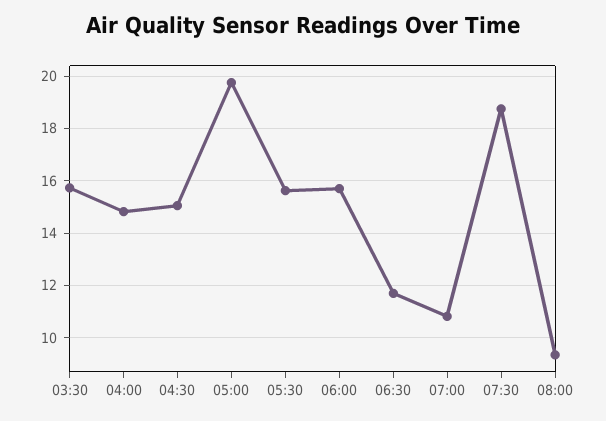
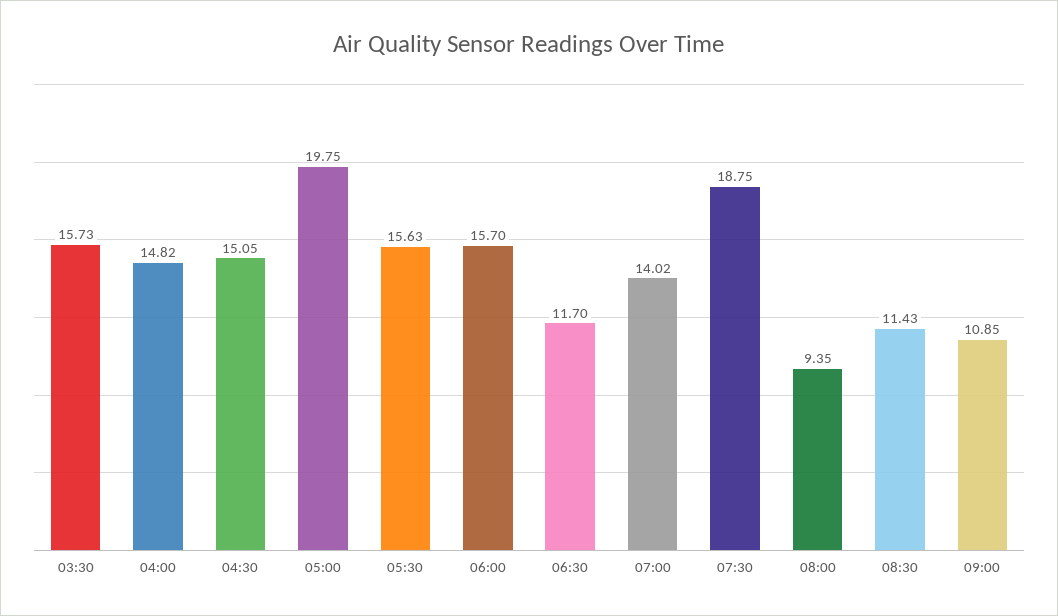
07:00: 10.75 -> 14.02
08:30: none -> 11.43
09:00: none -> 10.85

